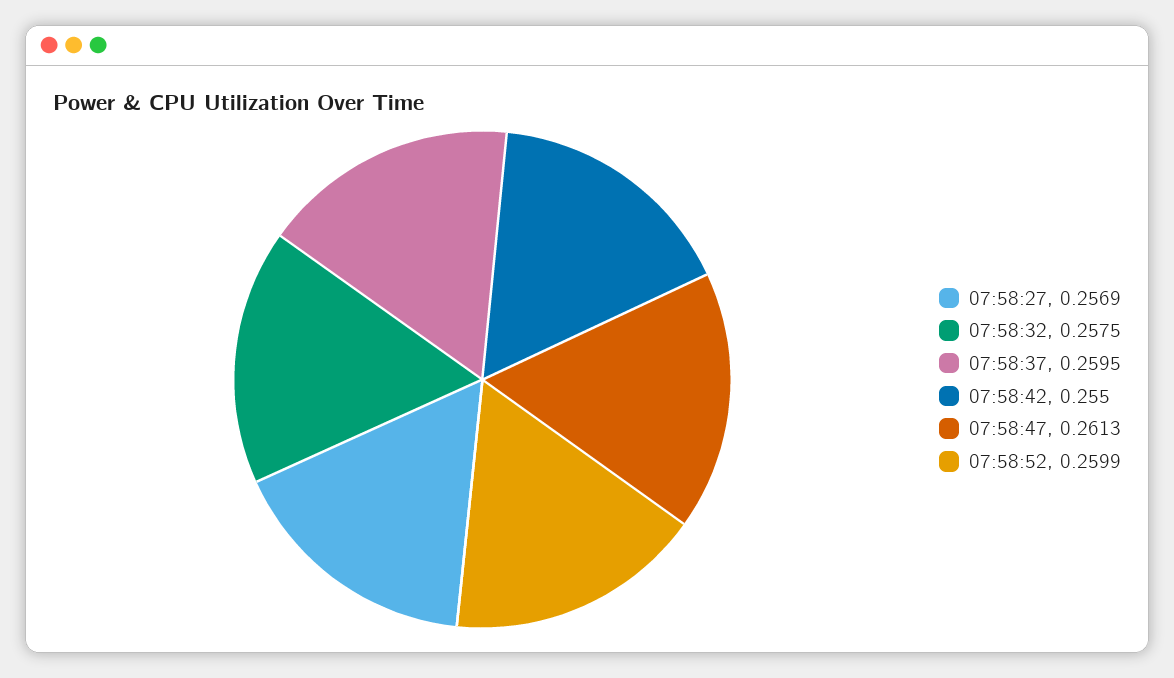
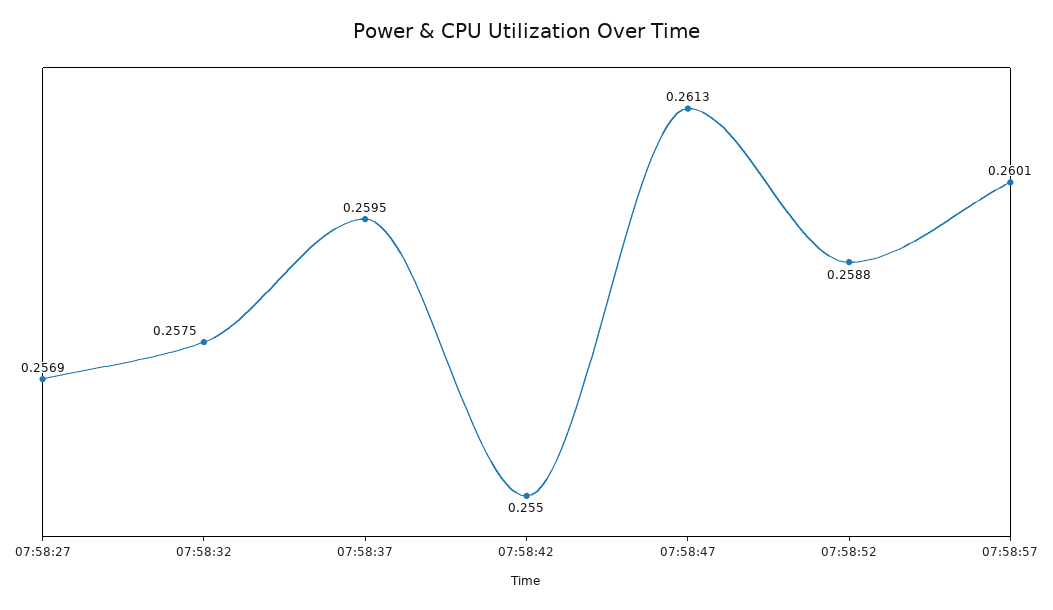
07:58:52: 0.2599 -> 0.2588
07:58:57: none -> 0.2601

